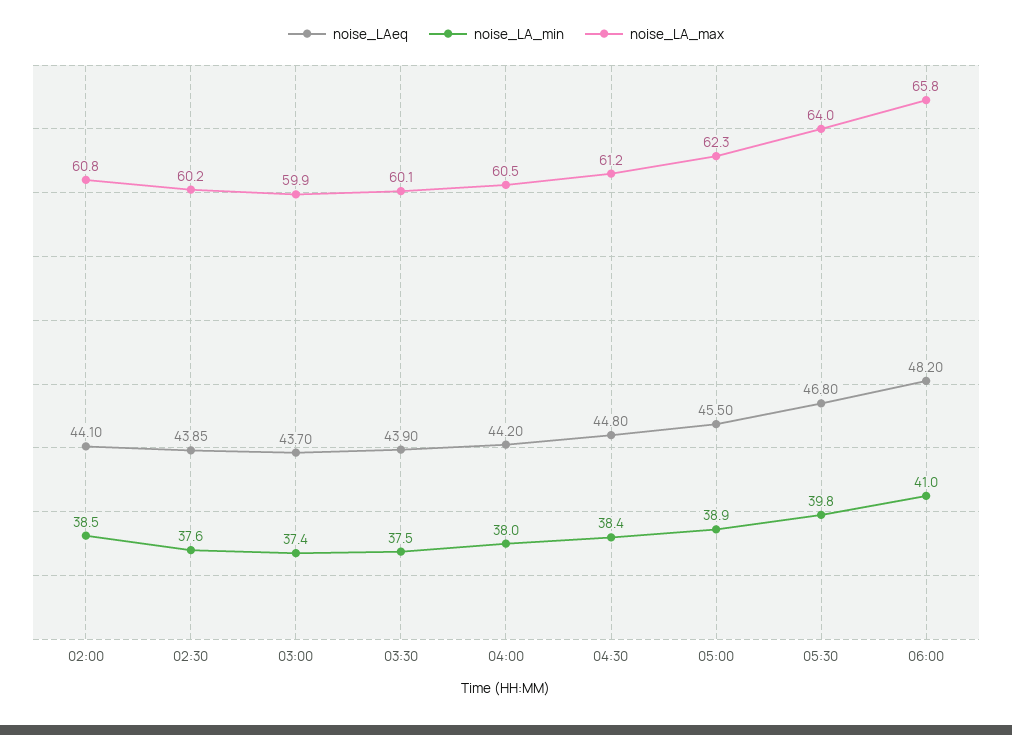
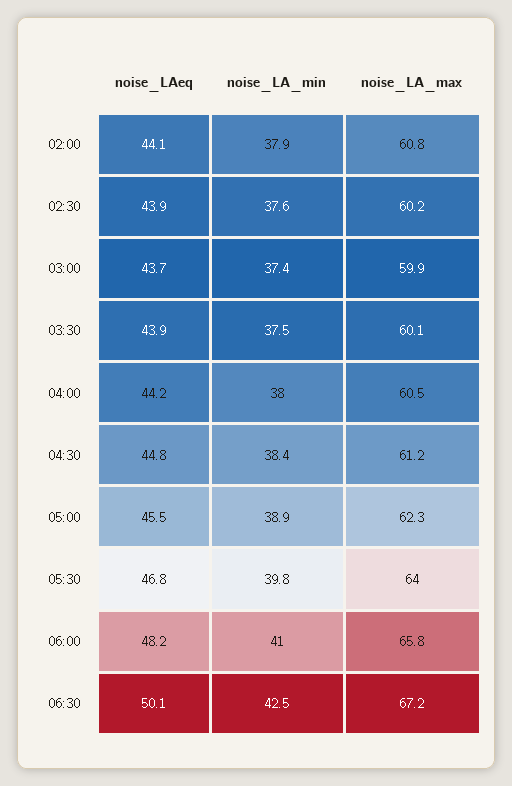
noise_LA_min, 02:00: 38.5 -> 37.9
noise_LAeq, 06:30: none -> 50.1
noise_LA_min, 06:30: none -> 42.5
noise_LA_max, 06:30: none -> 67.2

